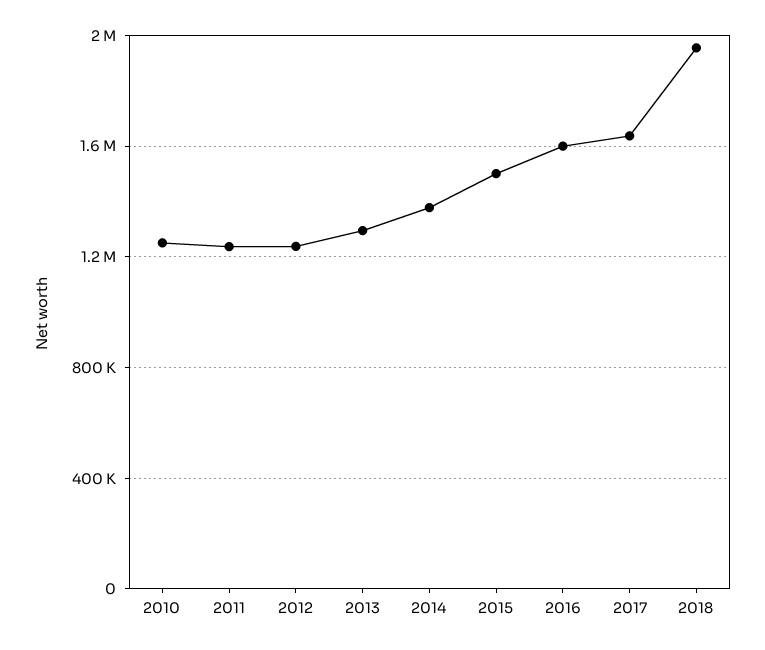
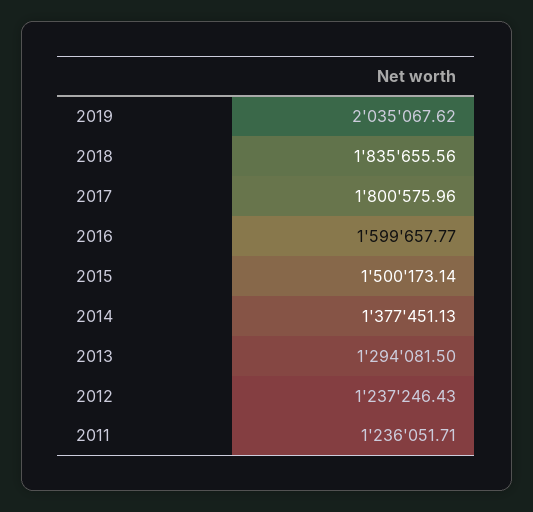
2010: 1250000 -> none
2017: 1650000 -> 1800575.96
2018: 1950000 -> 1835655.56
2019: none -> 2035067.62

